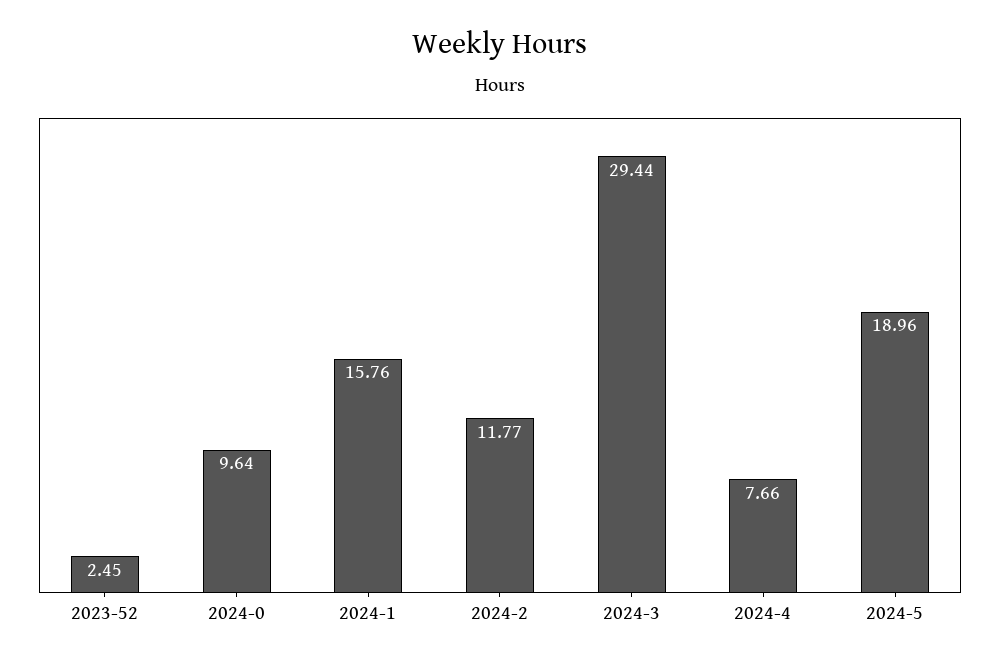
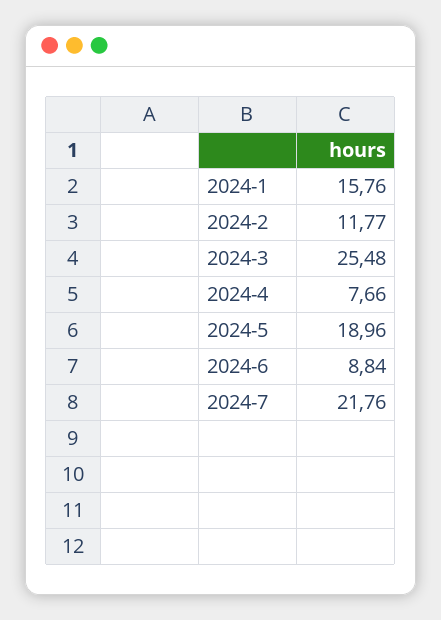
2023-52: 2.45 -> none
2024-0: 9.64 -> none
2024-3: 29.44 -> 25.48
2024-6: none -> 8.84
2024-7: none -> 21.76

